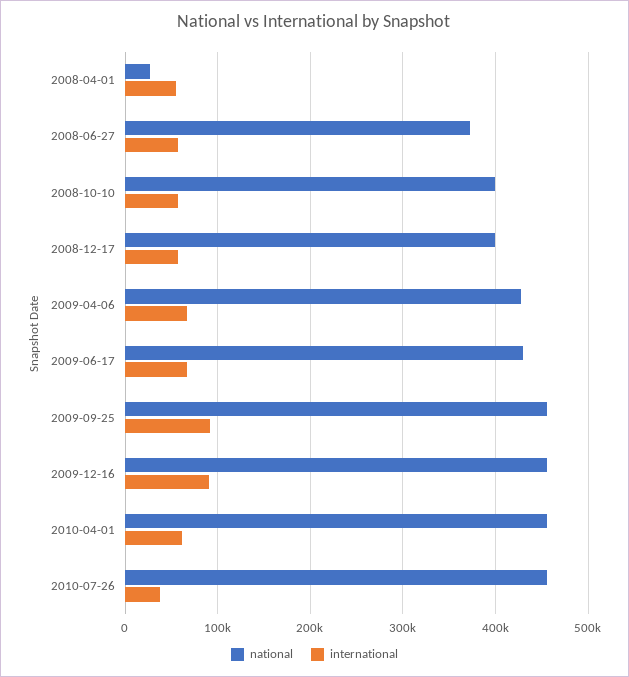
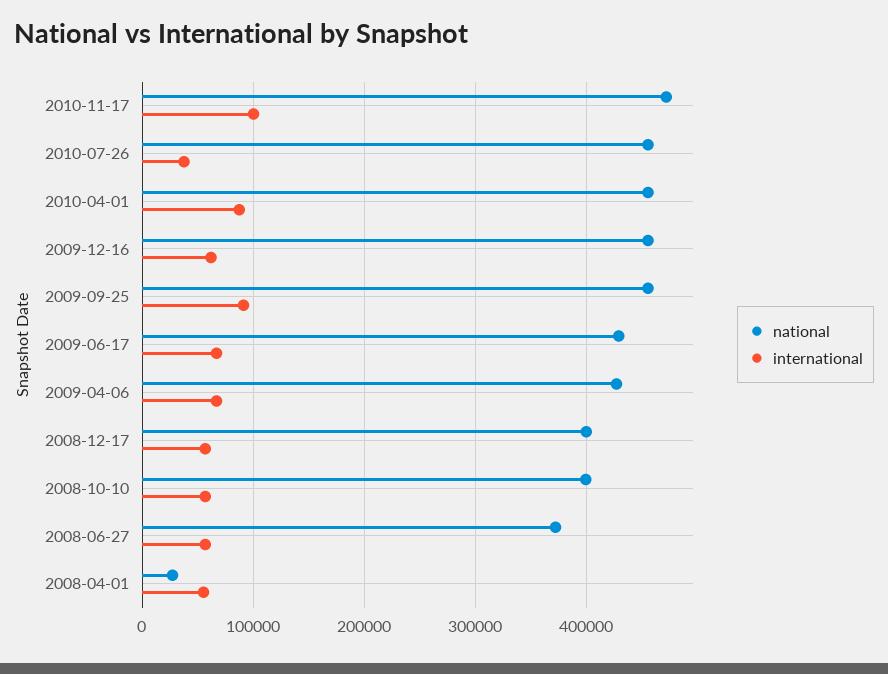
international, 2009-12-16: 90000 -> 60000
international, 2010-04-01: 60000 -> 90000
national, 2010-11-17: none -> 470000
international, 2010-11-17: none -> 100000

